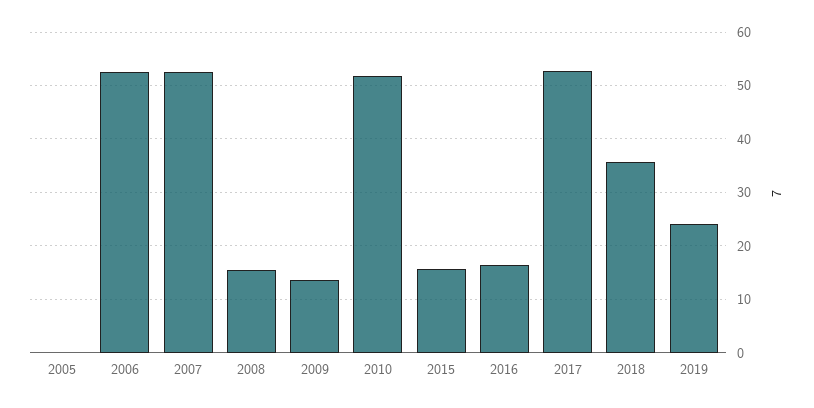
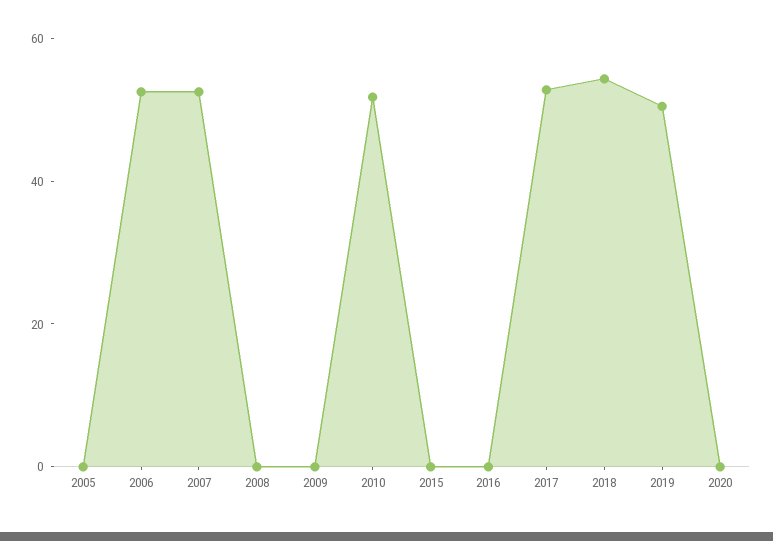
2008: 16 -> 0
2009: 14 -> 0
2015: 16 -> 0
2016: 16 -> 0
2018: 36 -> 55
2019: 24 -> 50
2020: none -> 0

